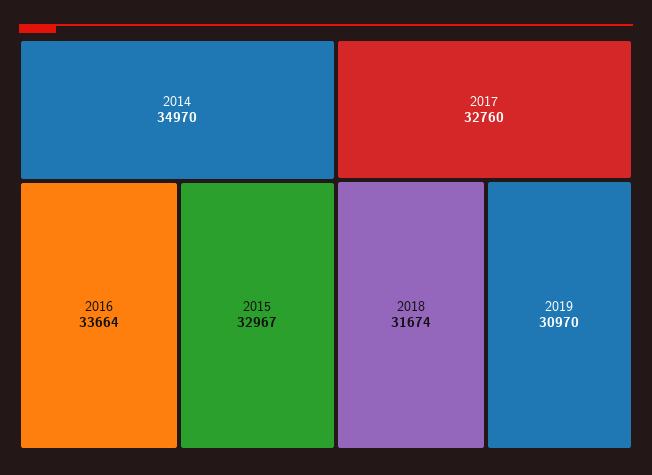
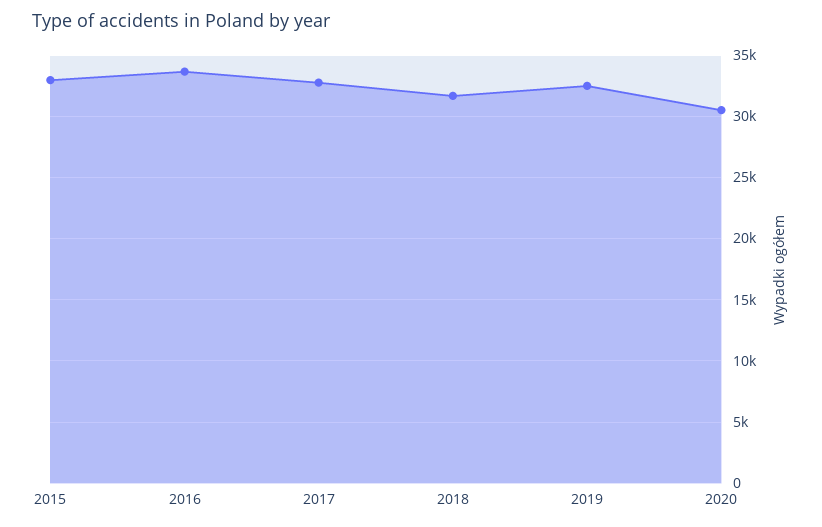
2014: 34970 -> none
2019: 30970 -> 32500
2020: none -> 30500

